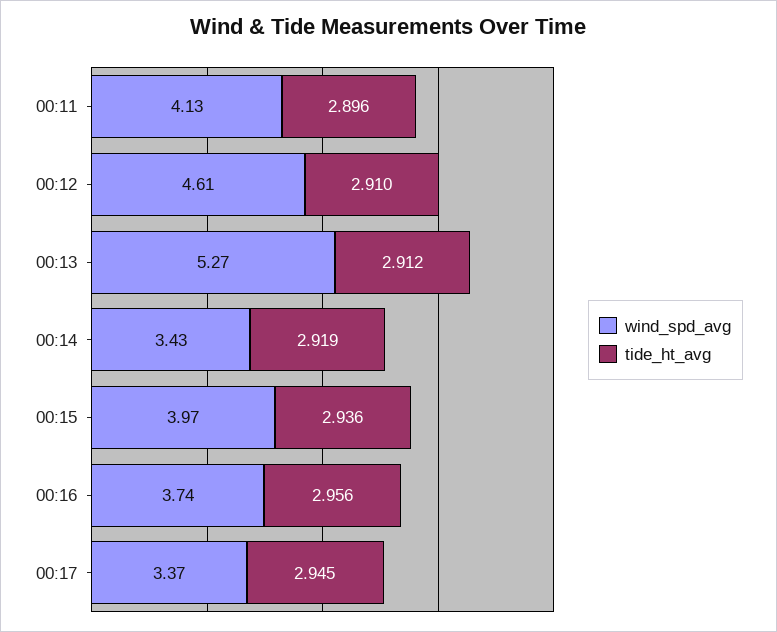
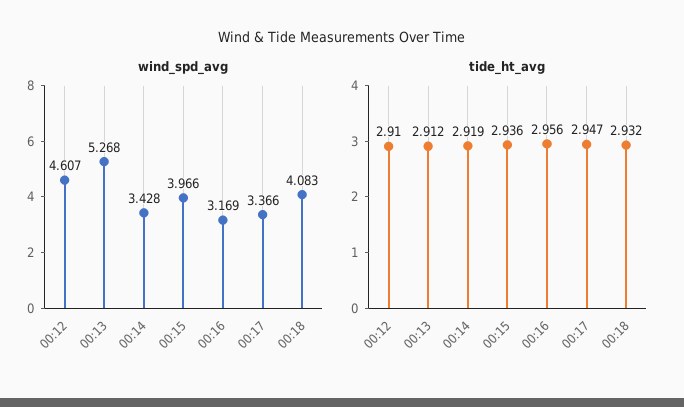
wind_spd_avg, 00:11: 4.13 -> none
tide_ht_avg, 00:11: 2.896 -> none
wind_spd_avg, 00:16: 3.74 -> 3.169
tide_ht_avg, 00:17: 2.945 -> 2.947
wind_spd_avg, 00:18: none -> 4.083
tide_ht_avg, 00:18: none -> 2.932

